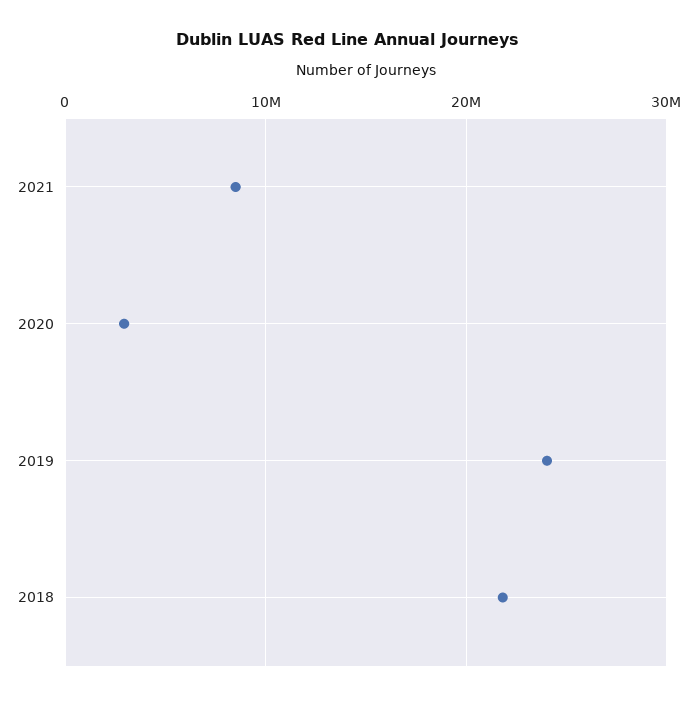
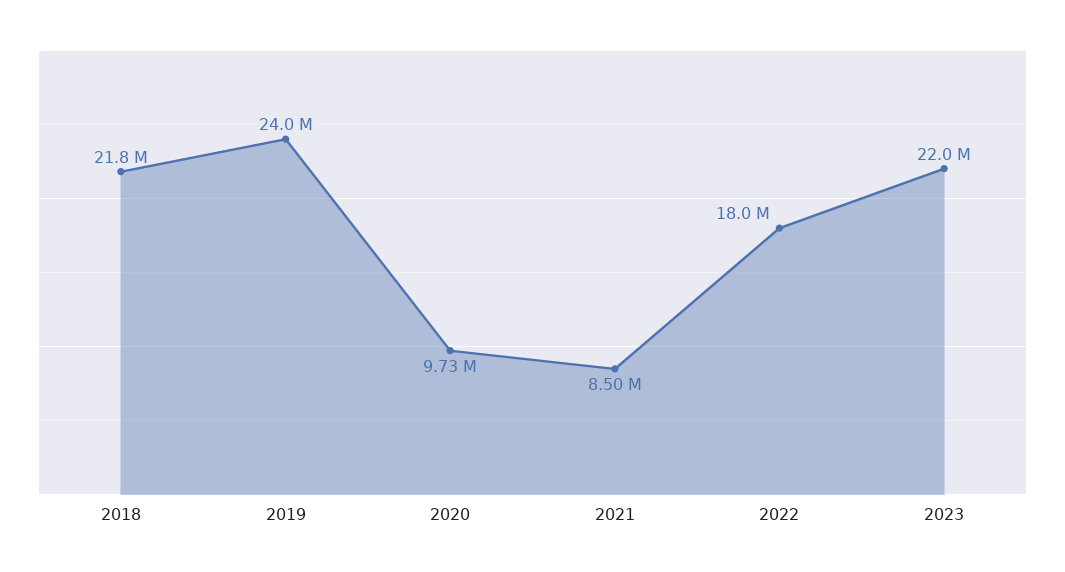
2020: 3000000 -> 9730000
2022: none -> 18000000
2023: none -> 22000000

